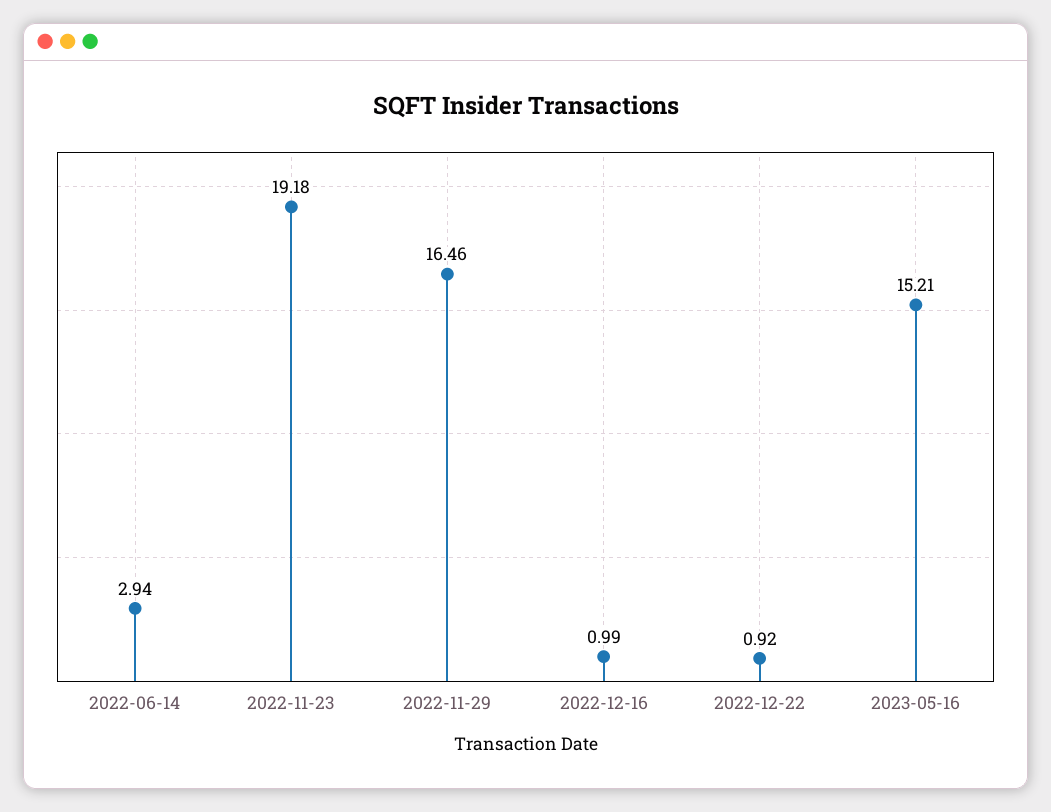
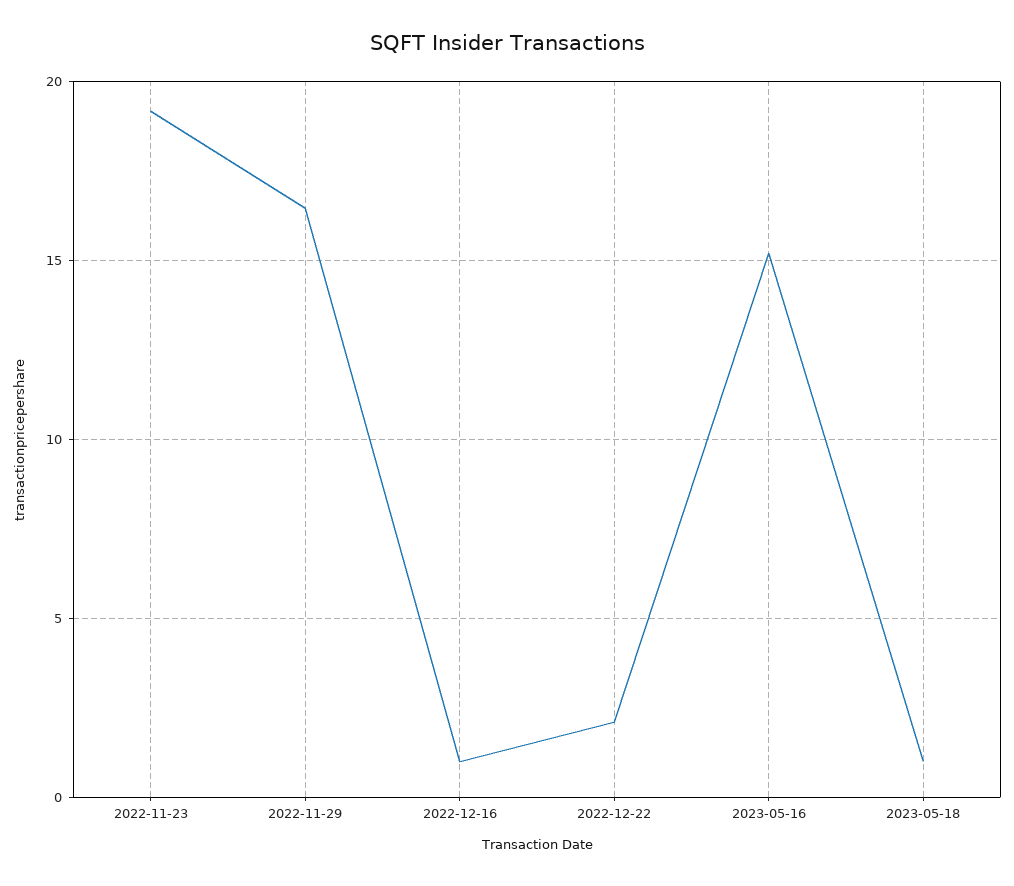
2022-06-14: 2.94 -> none
2022-12-22: 0.92 -> 2
2023-05-18: none -> 1

